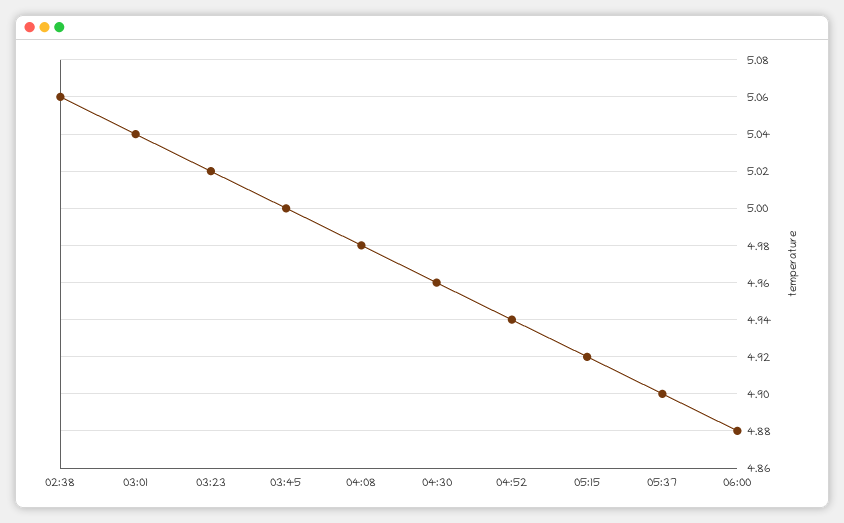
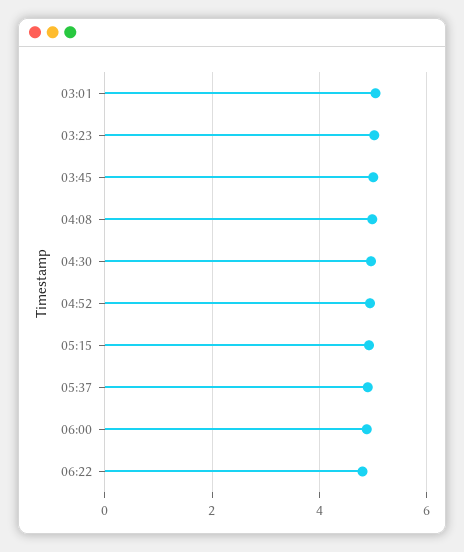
02:38: 5.06 -> none
06:22: none -> 4.8

